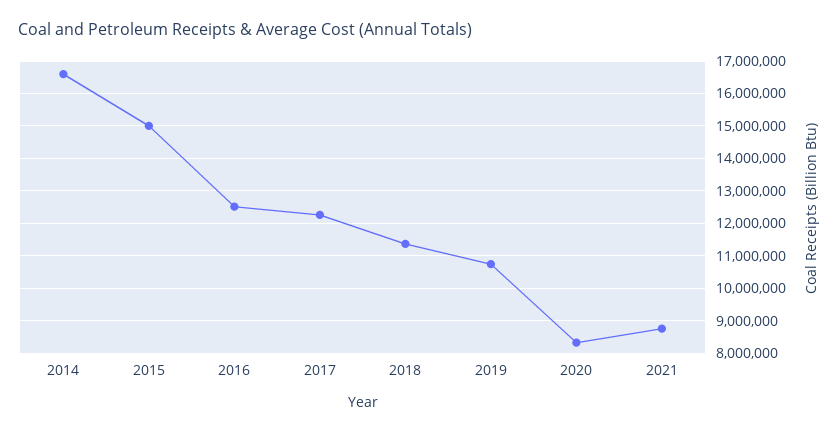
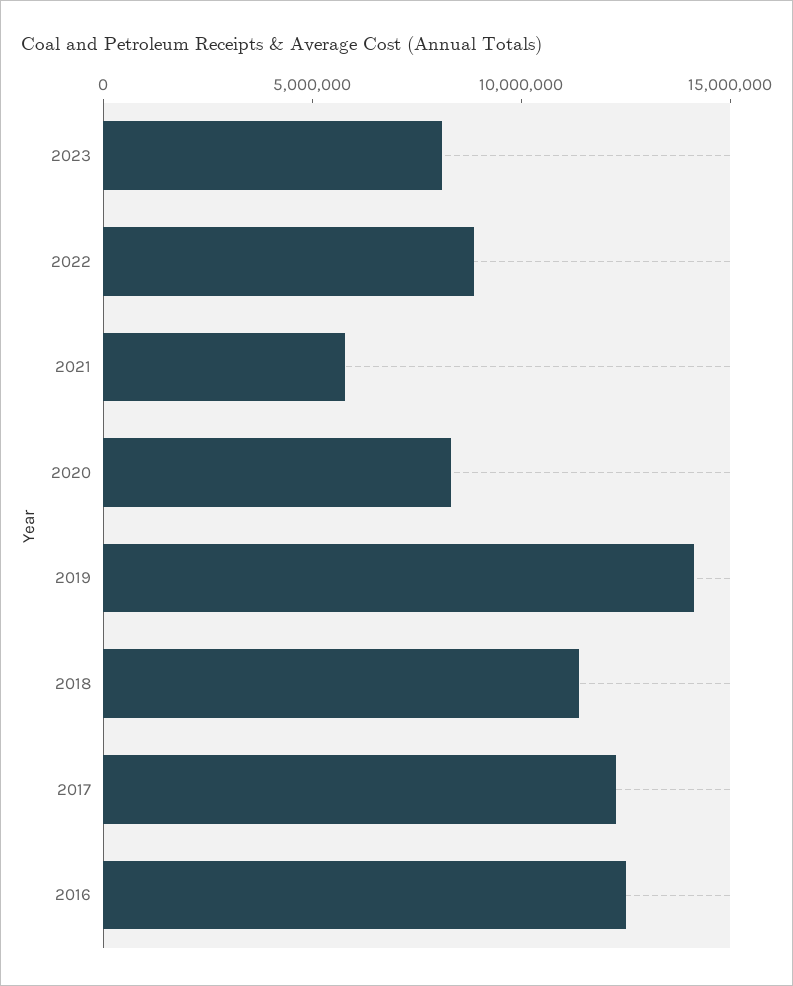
2014: 16600000 -> none
2015: 15000000 -> none
2019: 10800000 -> 14000000
2021: 8800000 -> 6000000
2023: none -> 8000000
2022: none -> 9000000

